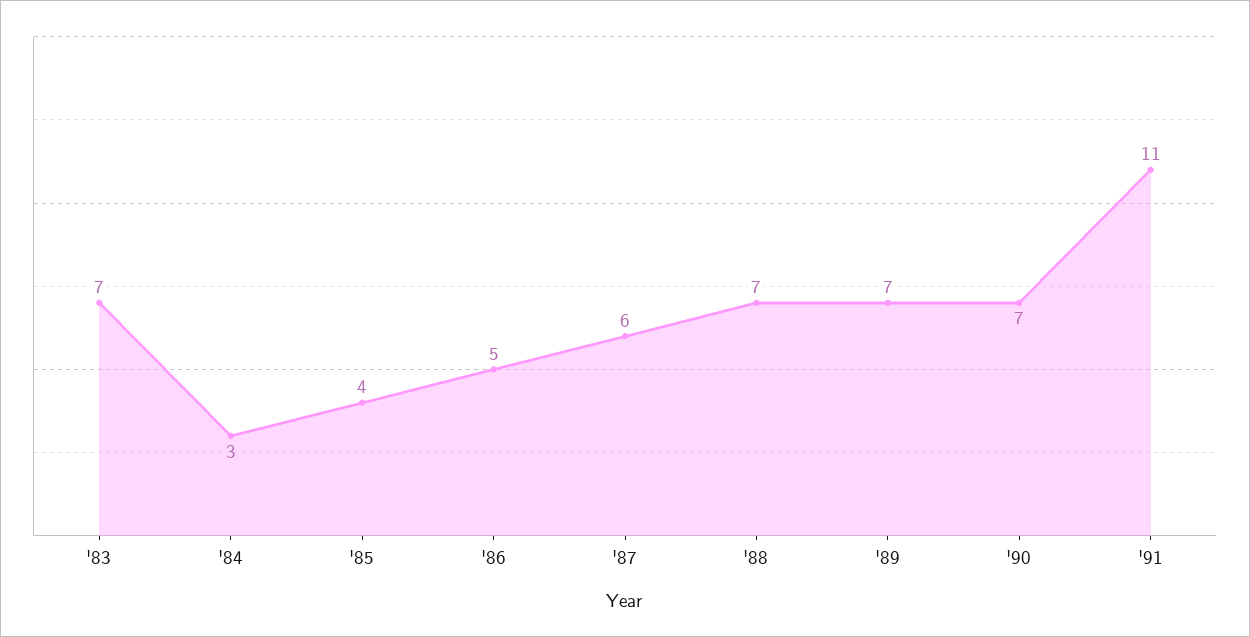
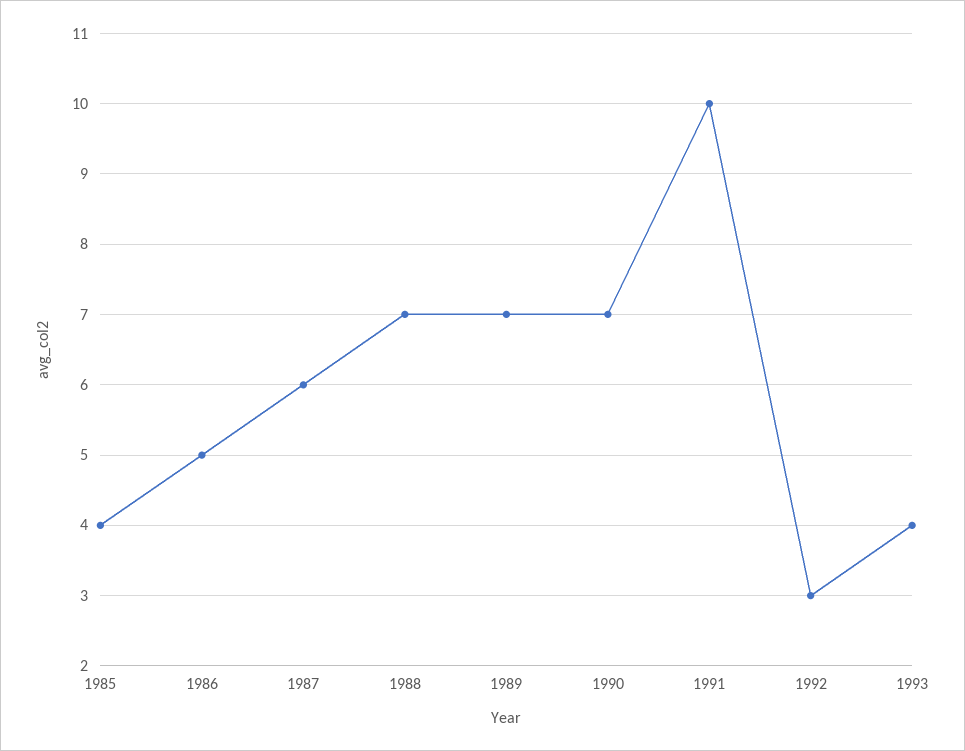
'83: 7 -> none
'84: 3 -> none
'91: 11 -> 10
1992: none -> 3
1993: none -> 4

